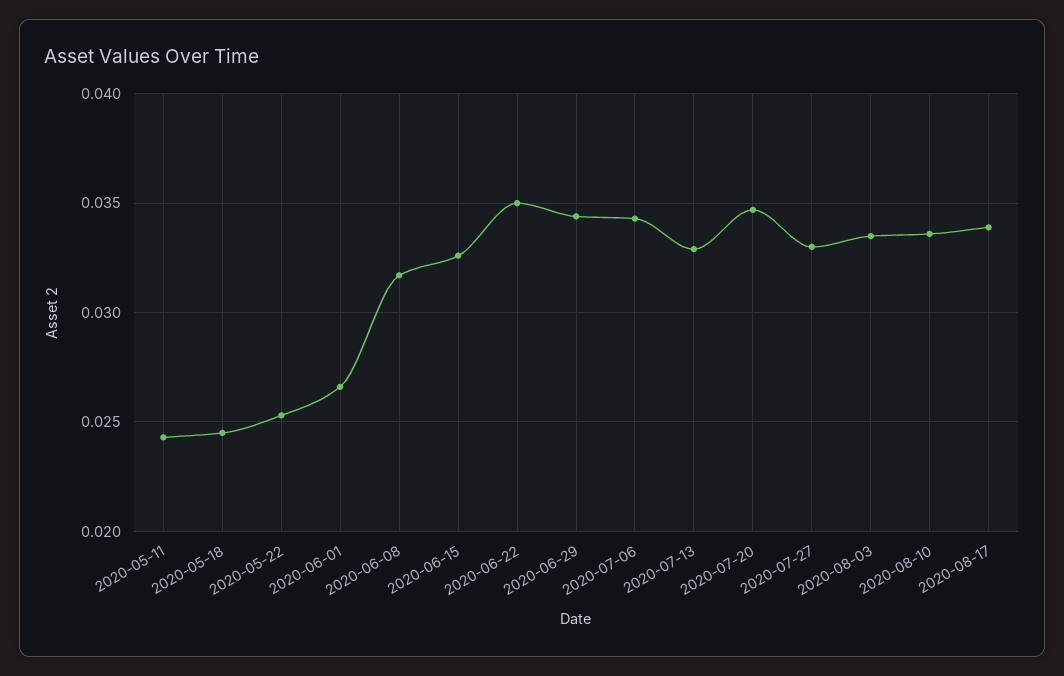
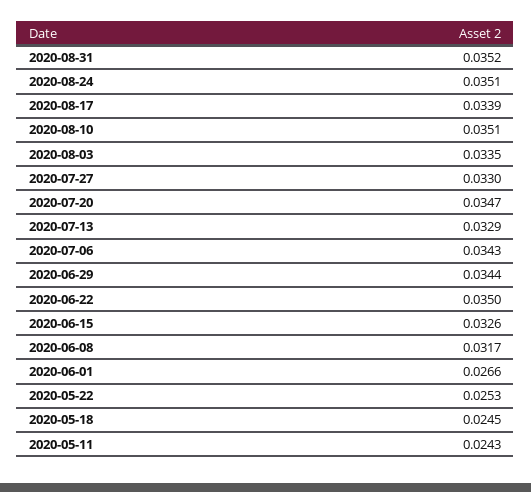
2020-08-10: 0.0335 -> 0.0351
2020-08-31: none -> 0.0352
2020-08-24: none -> 0.0351

